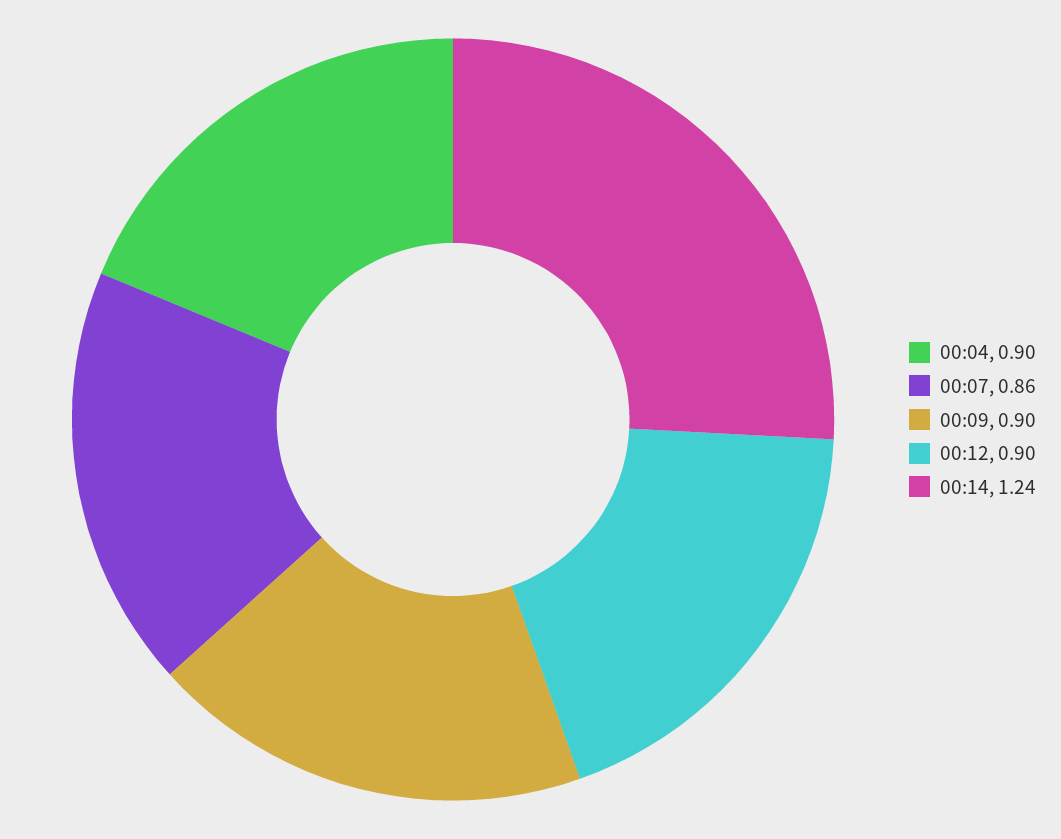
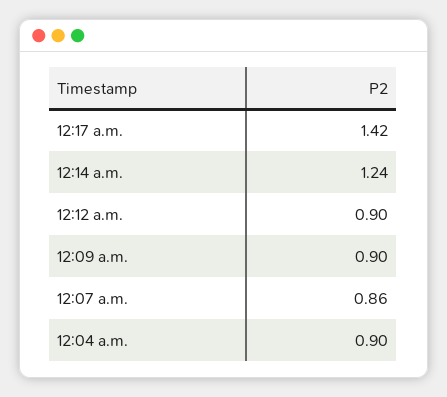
12:17 a.m.: none -> 1.42

